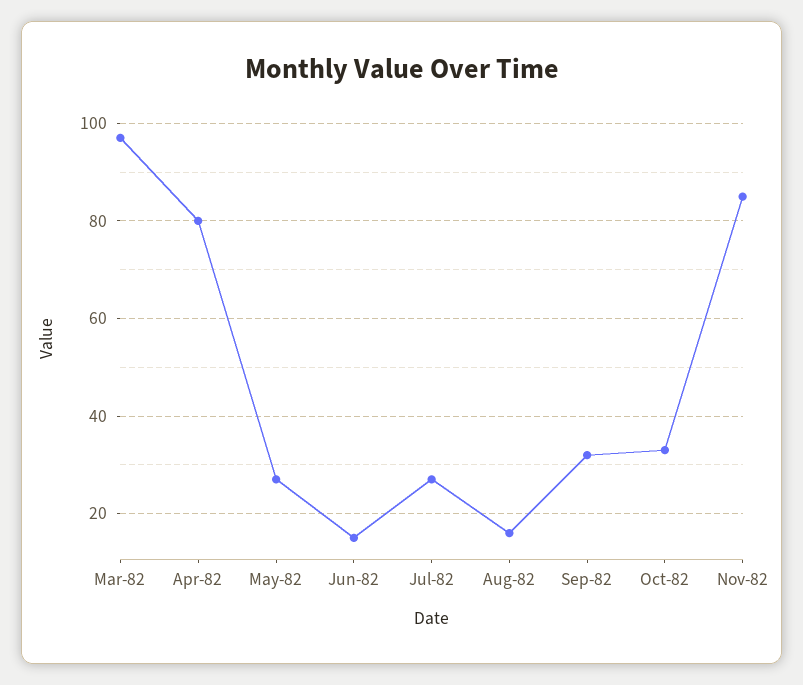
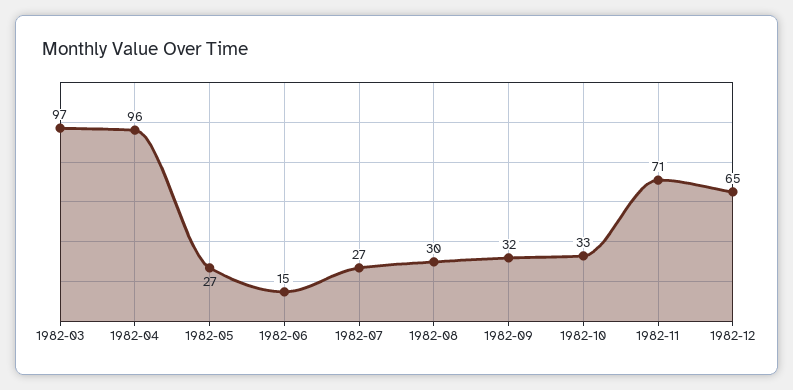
Apr-82: 80 -> 96
Aug-82: 15 -> 30
Nov-82: 85 -> 71
1982-12: none -> 65

